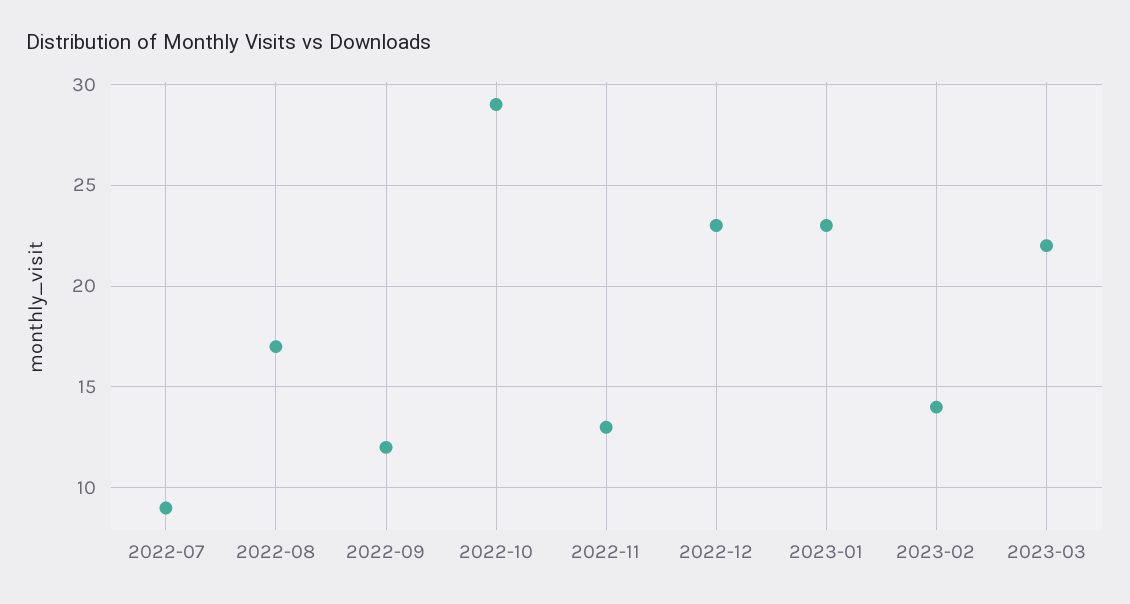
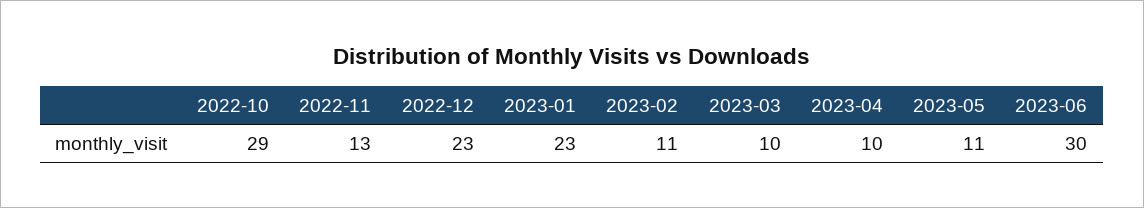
2022-07: 9 -> none
2022-08: 17 -> none
2022-09: 12 -> none
2023-02: 14 -> 11
2023-03: 22 -> 10
2023-04: none -> 10
2023-05: none -> 11
2023-06: none -> 30

